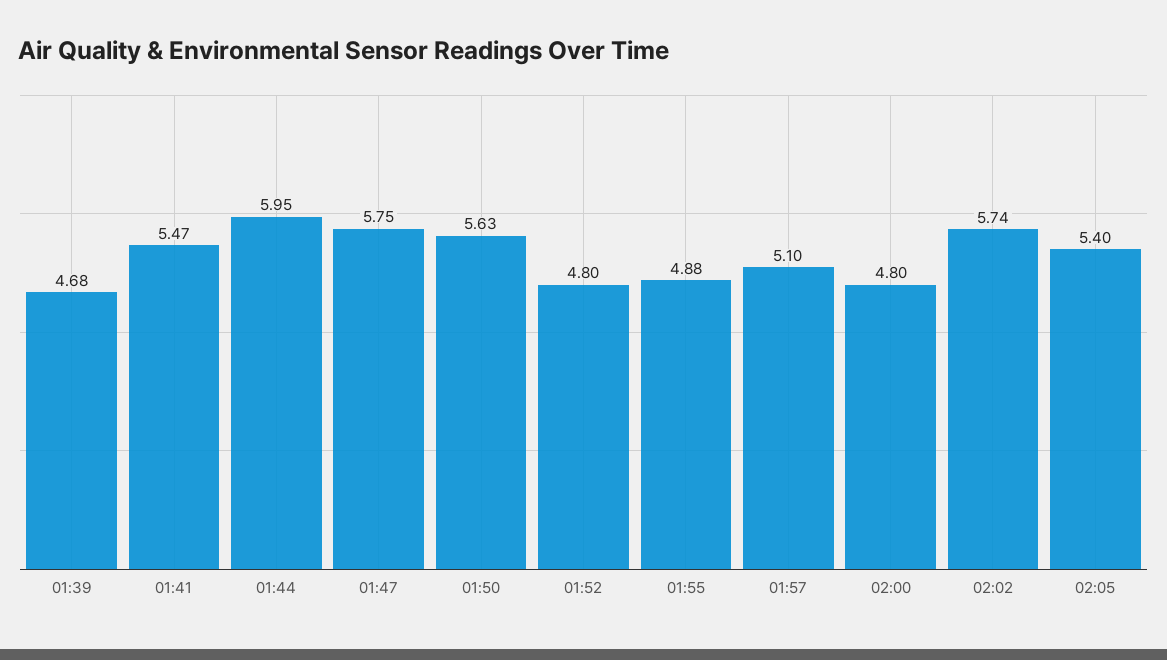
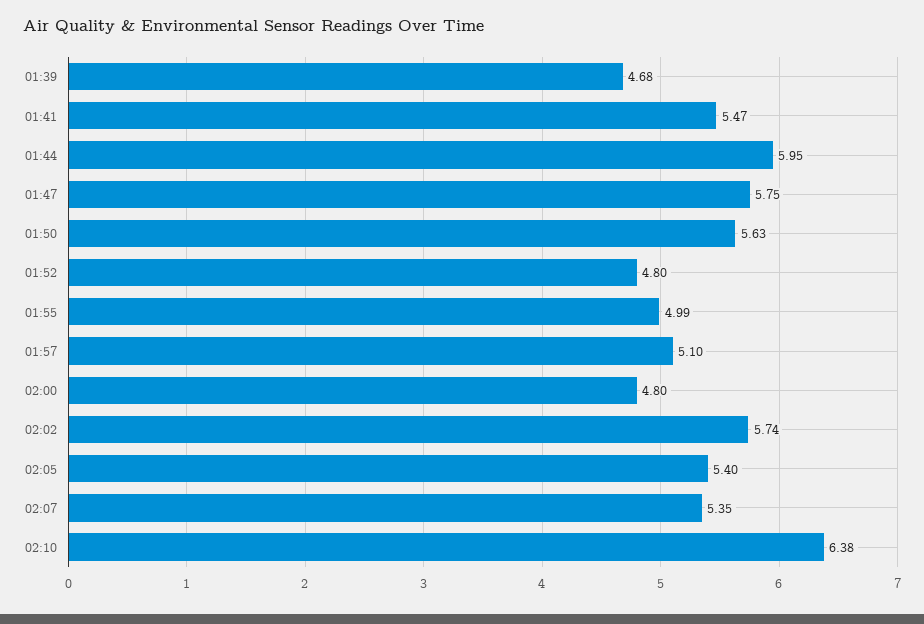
01:55: 4.88 -> 4.99
02:07: none -> 5.35
02:10: none -> 6.38

